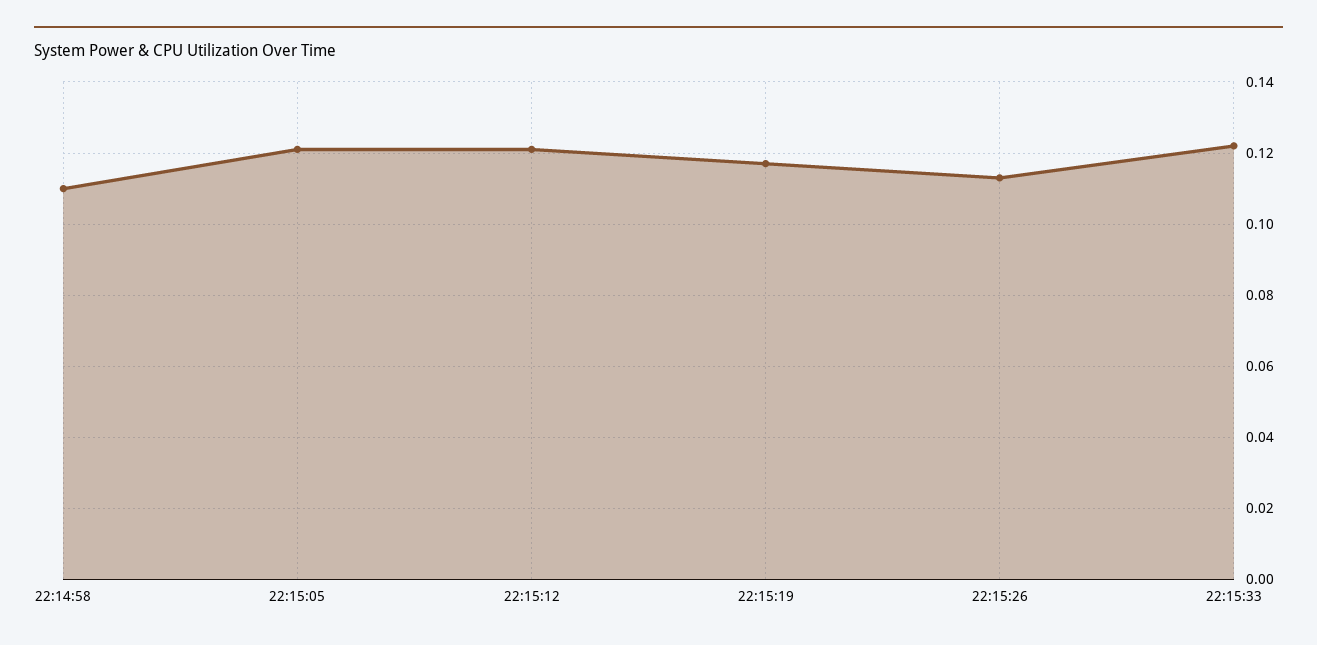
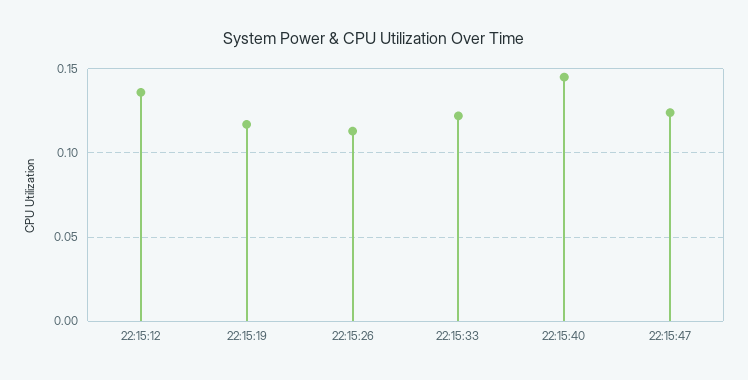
22:14:58: 0.11 -> none
22:15:05: 0.12 -> none
22:15:12: 0.12 -> 0.135
22:15:40: none -> 0.145
22:15:47: none -> 0.125

